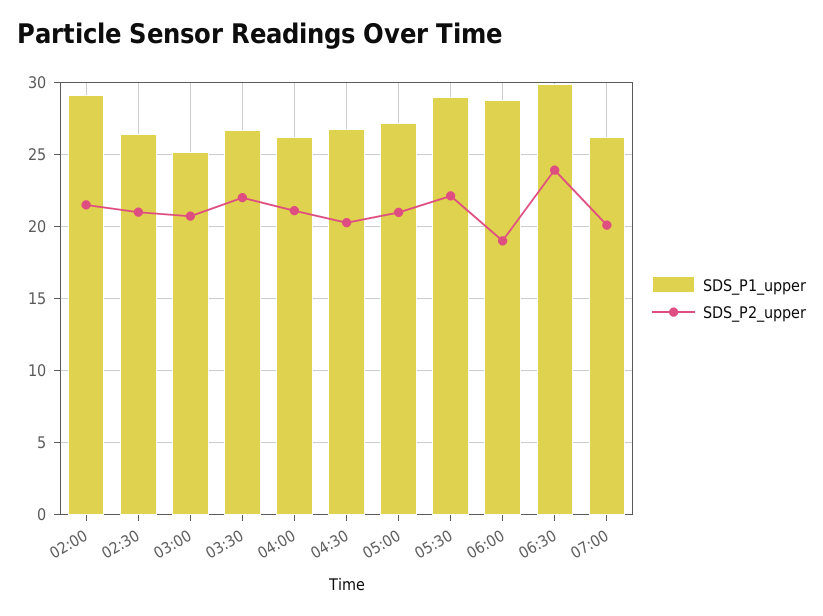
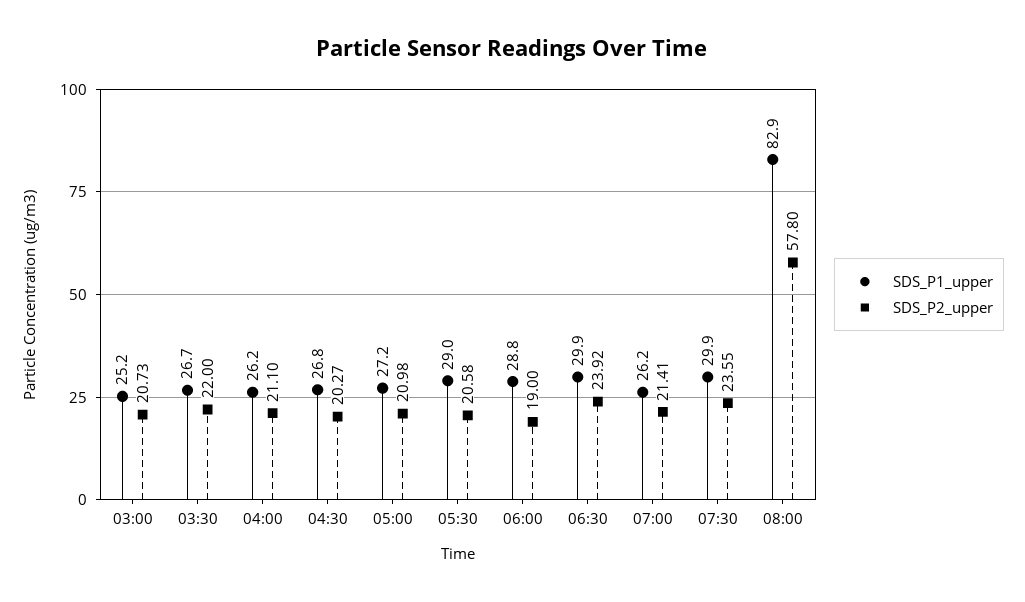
SDS_P1_upper, 02:00: 29 -> none
SDS_P2_upper, 02:00: 21.5 -> none
SDS_P1_upper, 02:30: 26.5 -> none
SDS_P2_upper, 02:30: 21 -> none
SDS_P2_upper, 05:30: 22 -> 20.58
SDS_P2_upper, 07:00: 20 -> 21.41
SDS_P1_upper, 07:30: none -> 29.9
SDS_P2_upper, 07:30: none -> 23.55
SDS_P1_upper, 08:00: none -> 82.9
SDS_P2_upper, 08:00: none -> 57.8

